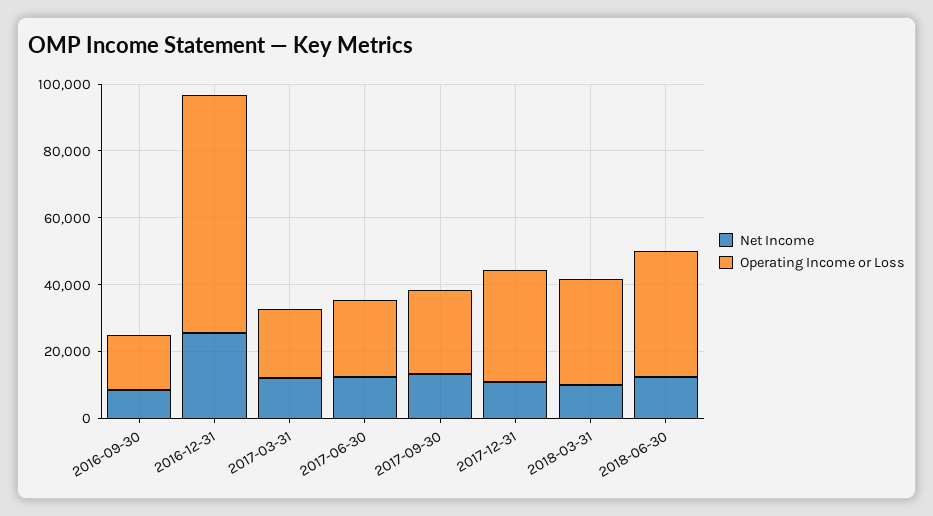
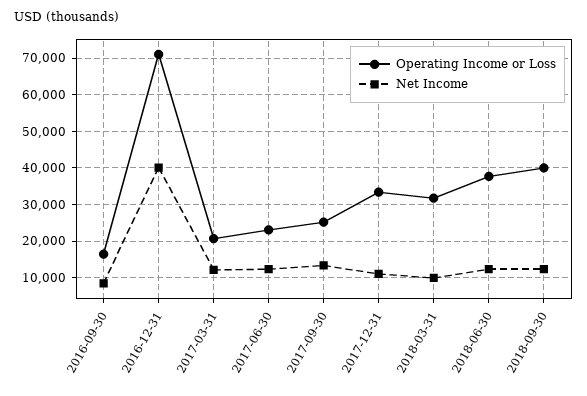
Net Income, 2016-12-31: 25000 -> 40000
Operating Income or Loss, 2018-09-30: none -> 40000
Net Income, 2018-09-30: none -> 12000

